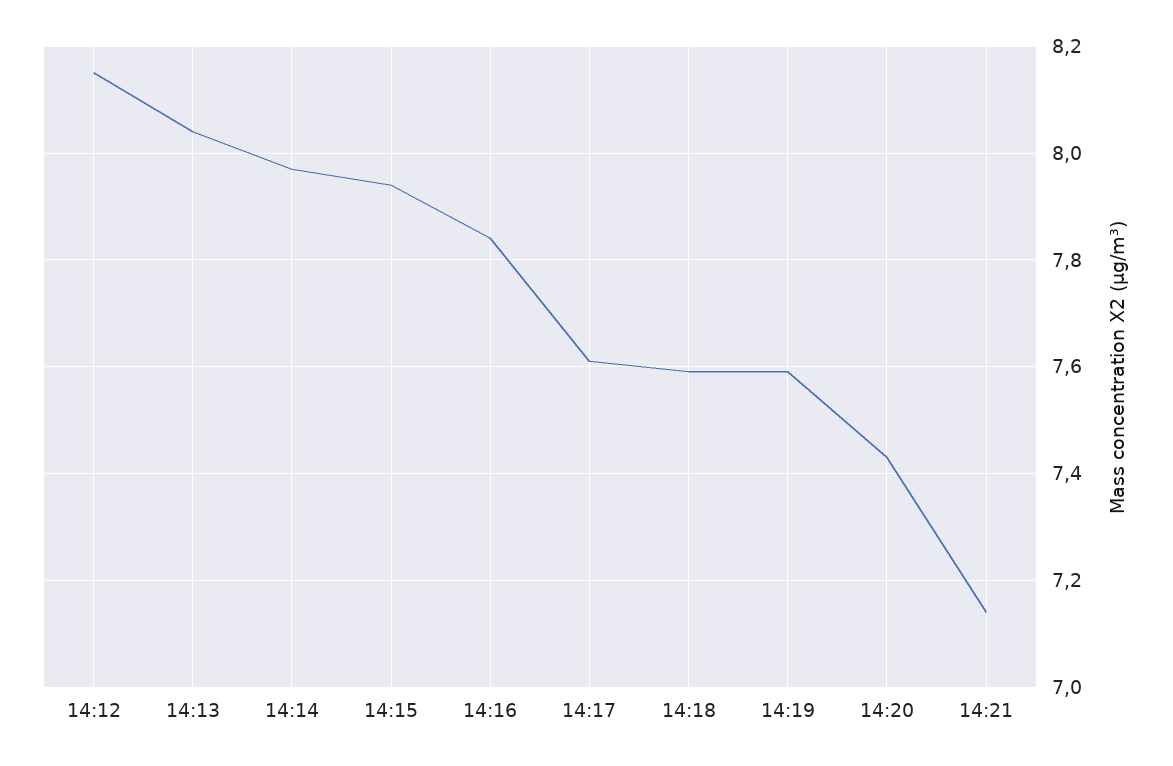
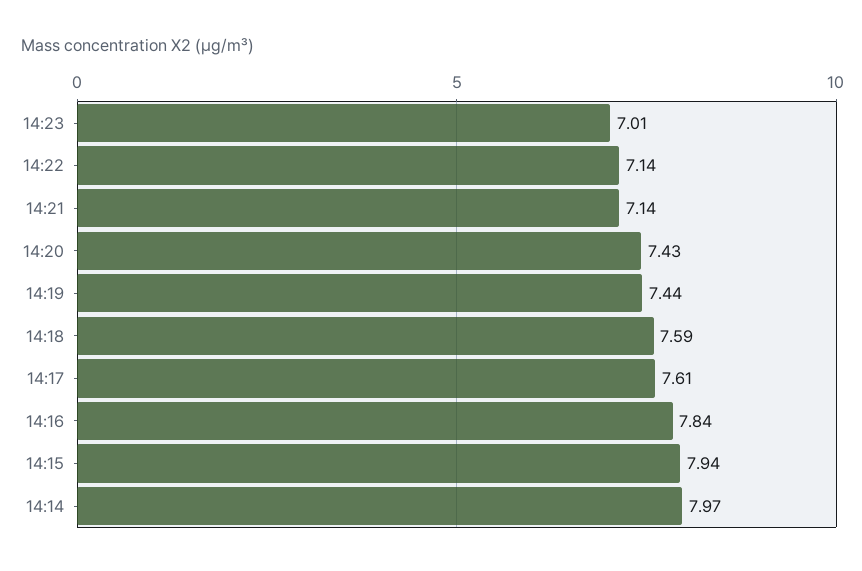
14:12: 8.15 -> none
14:13: 8.05 -> none
14:19: 7.6 -> 7.44
14:23: none -> 7.01
14:22: none -> 7.14

